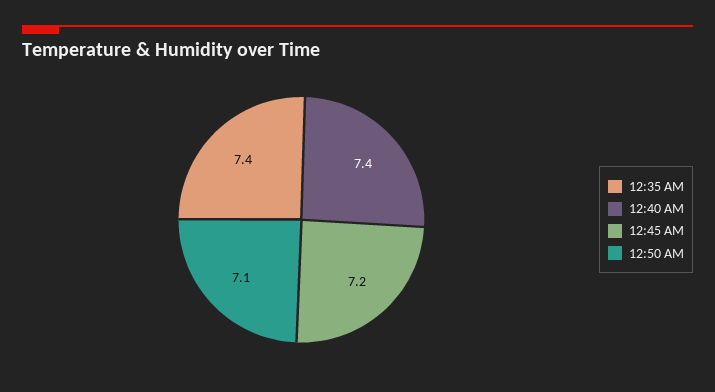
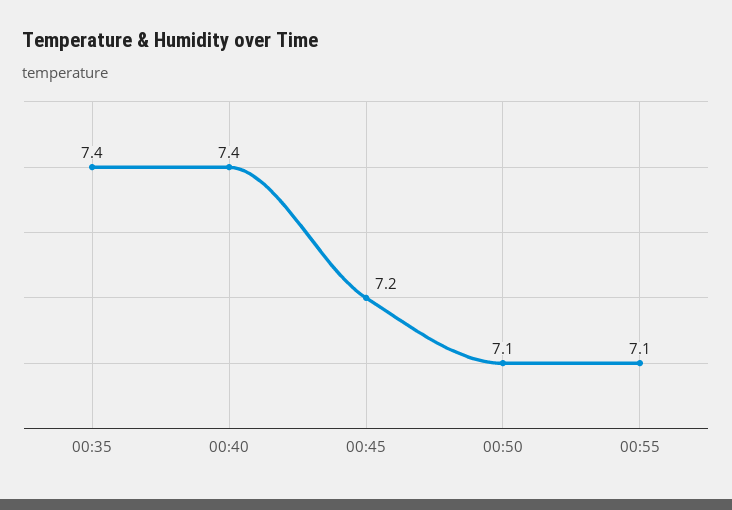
00:55: none -> 7.1

